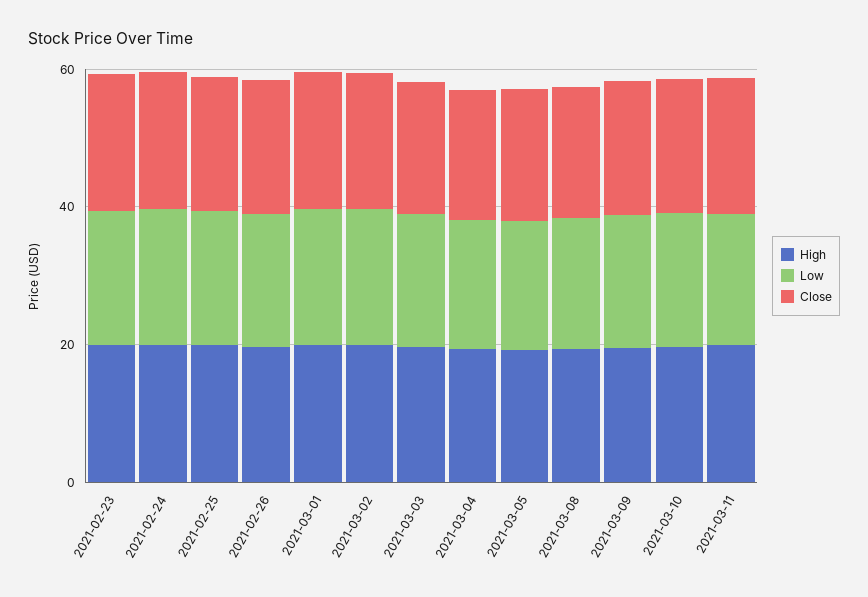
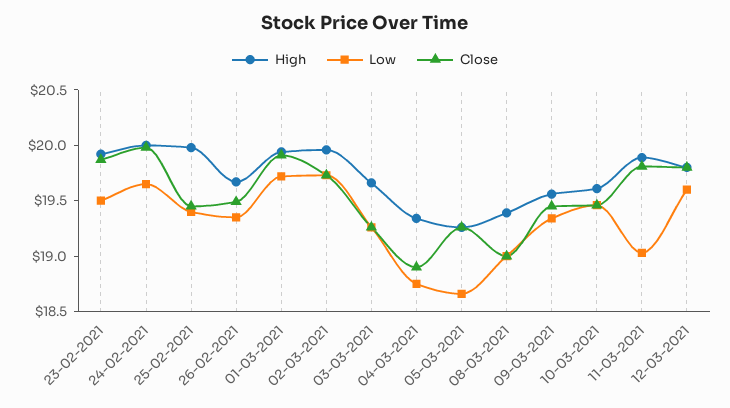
High, 12-03-2021: none -> 19.8
Low, 12-03-2021: none -> 19.6
Close, 12-03-2021: none -> 19.8

